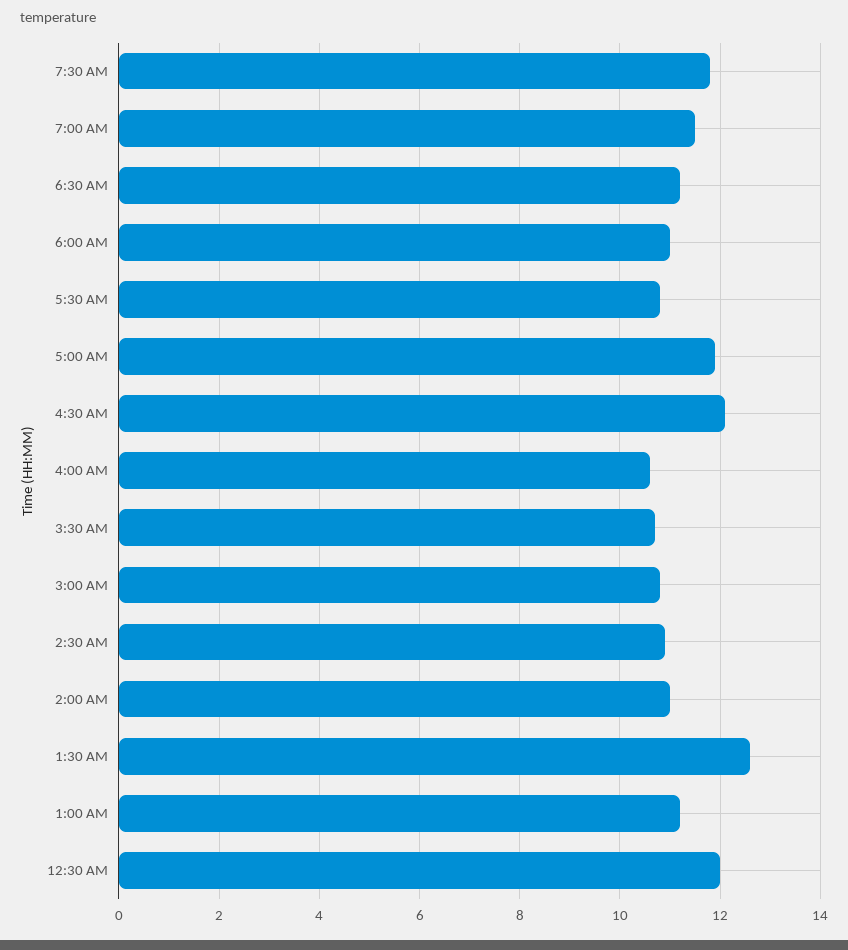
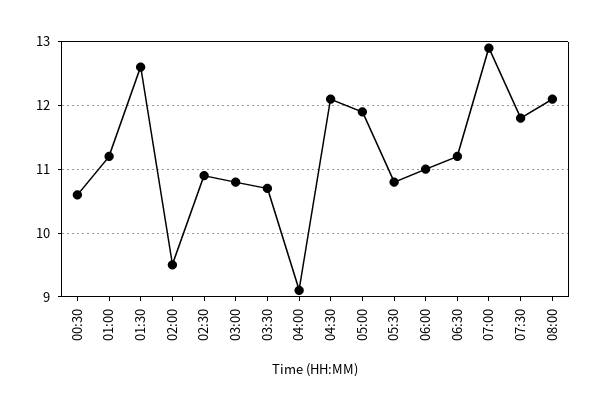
7:00 AM: 11.5 -> 12.9
4:00 AM: 10.5 -> 9.1
2:00 AM: 11 -> 9.5
12:30 AM: 12 -> 10.6
08:00: none -> 12.1

